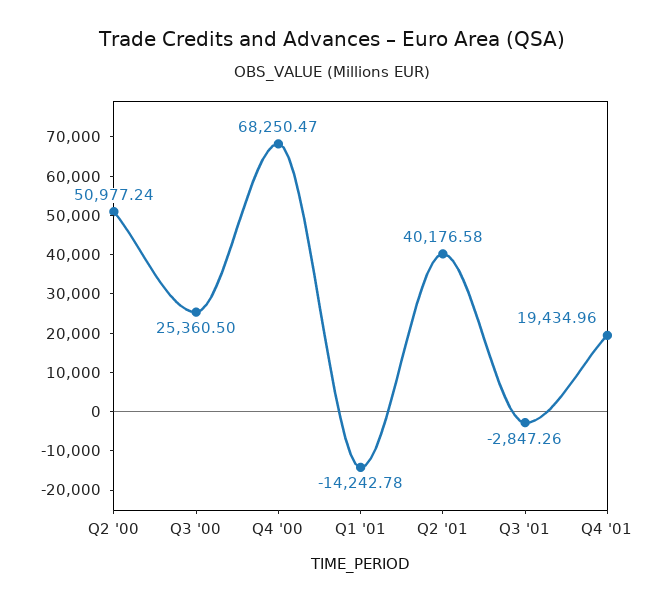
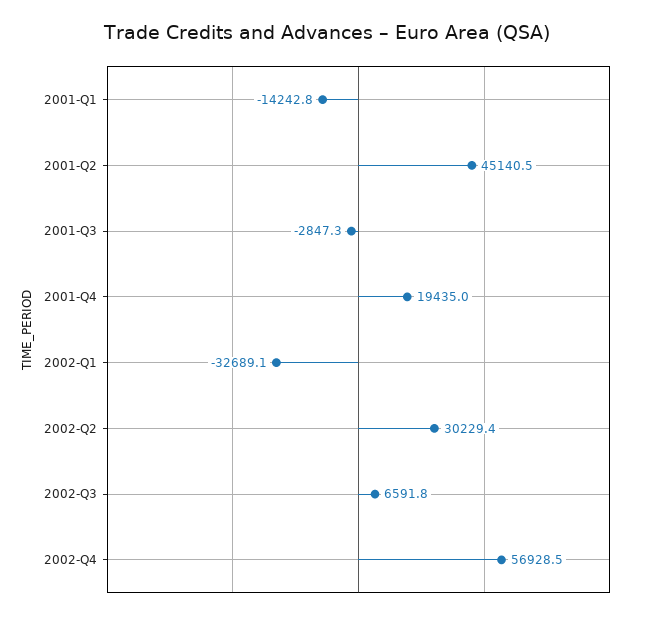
Q2 '00: 50977.24 -> none
Q3 '00: 25360.5 -> none
Q4 '00: 68250.47 -> none
Q2 '01: 40176.58 -> 45140.5
2002-Q1: none -> -32689.1
2002-Q2: none -> 30229.4
2002-Q3: none -> 6591.8
2002-Q4: none -> 56928.5

